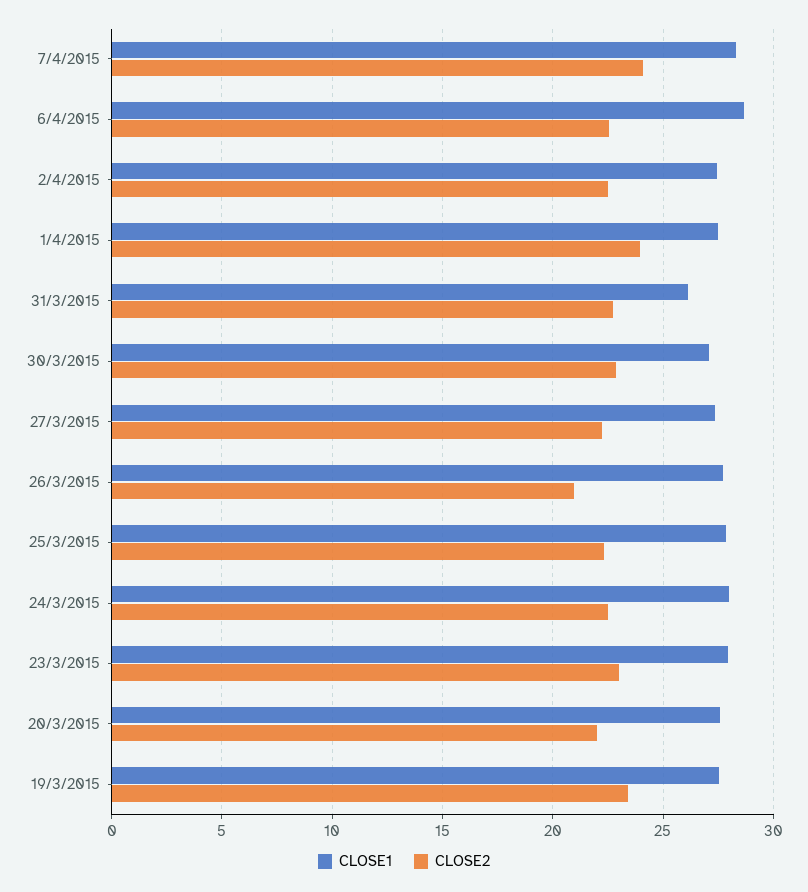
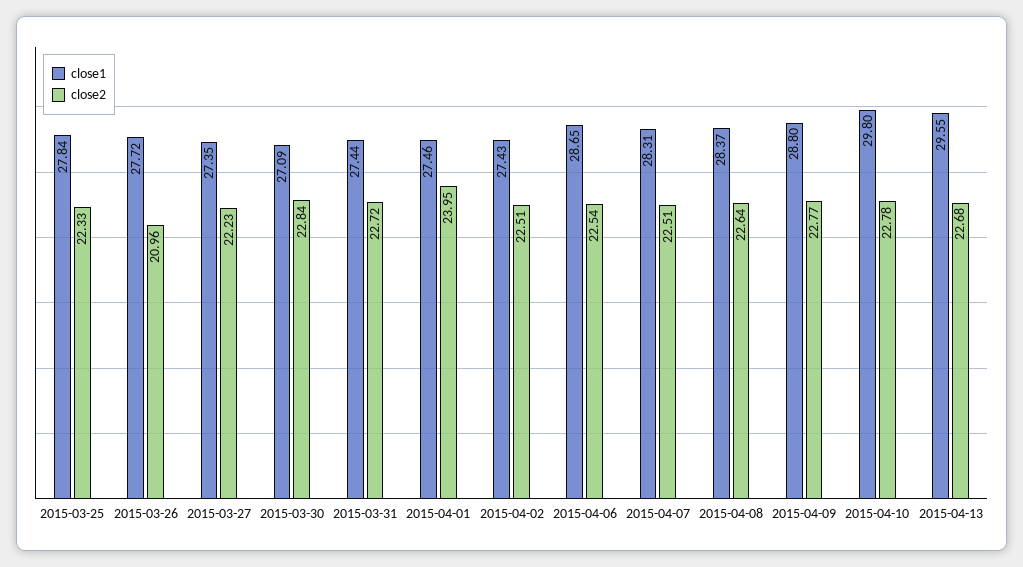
CLOSE2, 7/4/2015: 24 -> 22.51
CLOSE1, 31/3/2015: 26 -> 27.44
CLOSE1, 24/3/2015: 28 -> none
CLOSE2, 24/3/2015: 22.5 -> none
CLOSE1, 23/3/2015: 28 -> none
CLOSE2, 23/3/2015: 23 -> none
CLOSE1, 20/3/2015: 27.5 -> none
CLOSE2, 20/3/2015: 22 -> none
CLOSE1, 19/3/2015: 27.5 -> none
CLOSE2, 19/3/2015: 23.5 -> none
CLOSE1, 2015-04-08: none -> 28.37
CLOSE2, 2015-04-08: none -> 22.64
CLOSE1, 2015-04-09: none -> 28.8
CLOSE2, 2015-04-09: none -> 22.77
CLOSE1, 2015-04-10: none -> 29.8
CLOSE2, 2015-04-10: none -> 22.78
CLOSE1, 2015-04-13: none -> 29.55
CLOSE2, 2015-04-13: none -> 22.68

